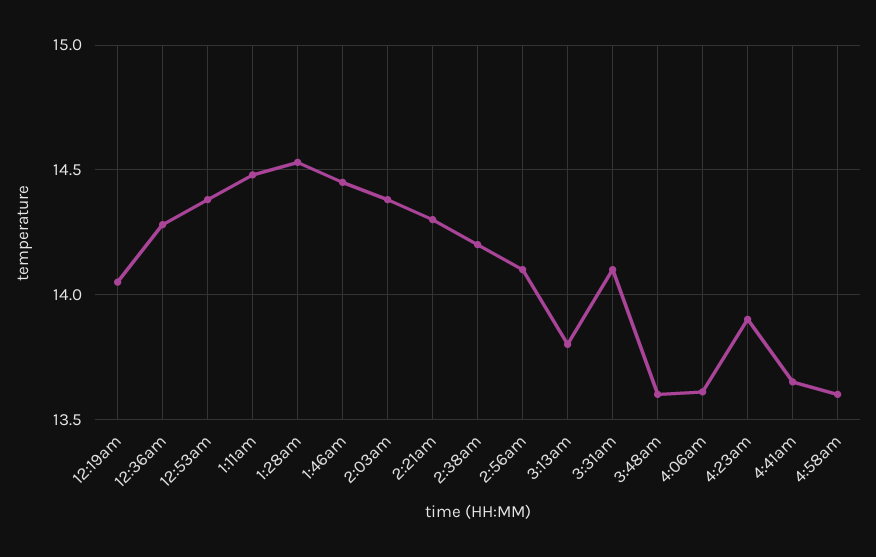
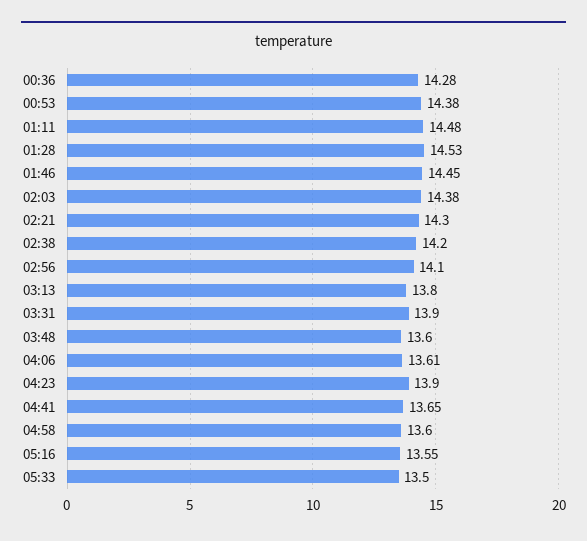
12:19am: 14.05 -> none
3:31am: 14.1 -> 13.9
05:16: none -> 13.55
05:33: none -> 13.5

